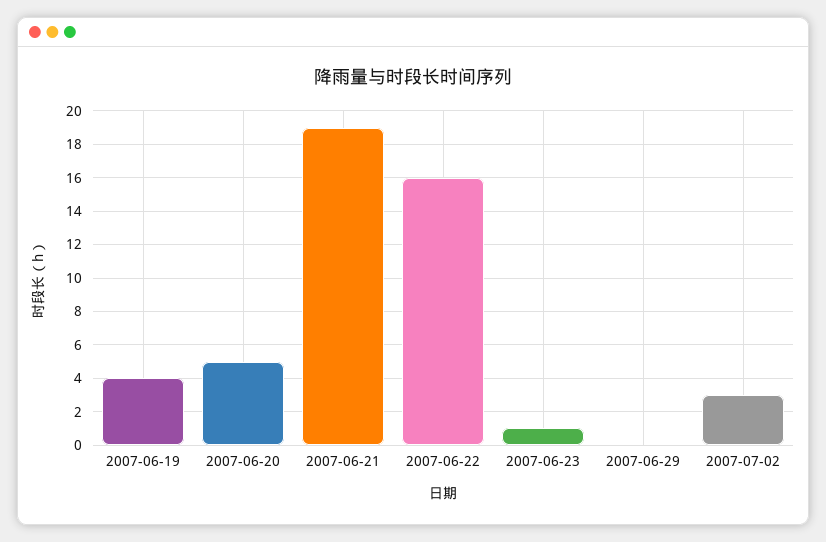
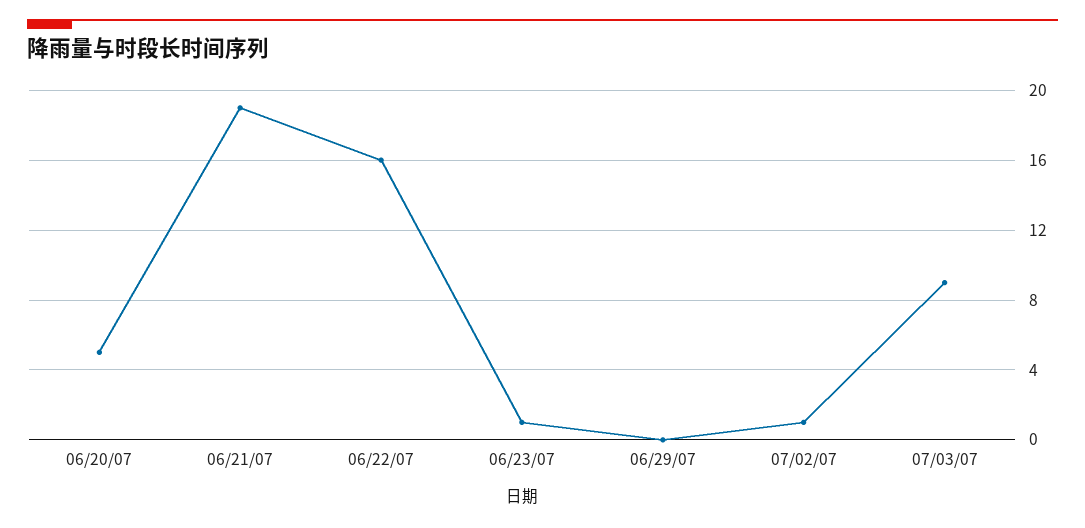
2007-06-19: 4 -> none
2007-07-02: 3 -> 1
07/03/07: none -> 9

